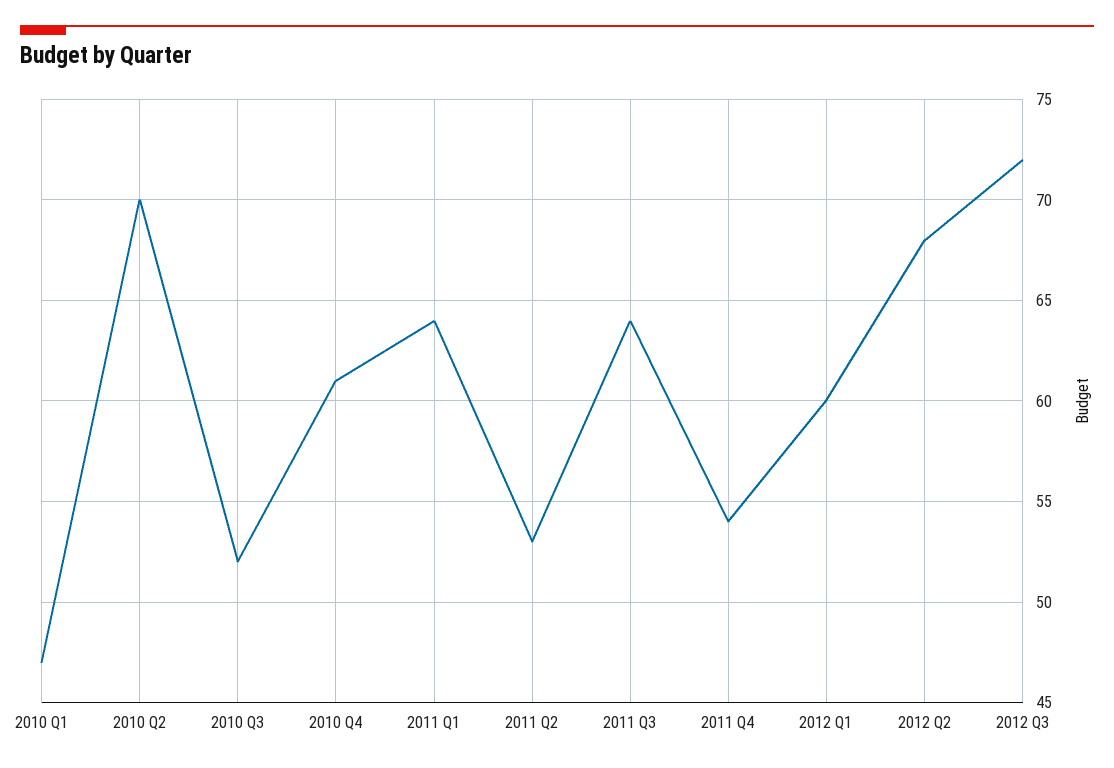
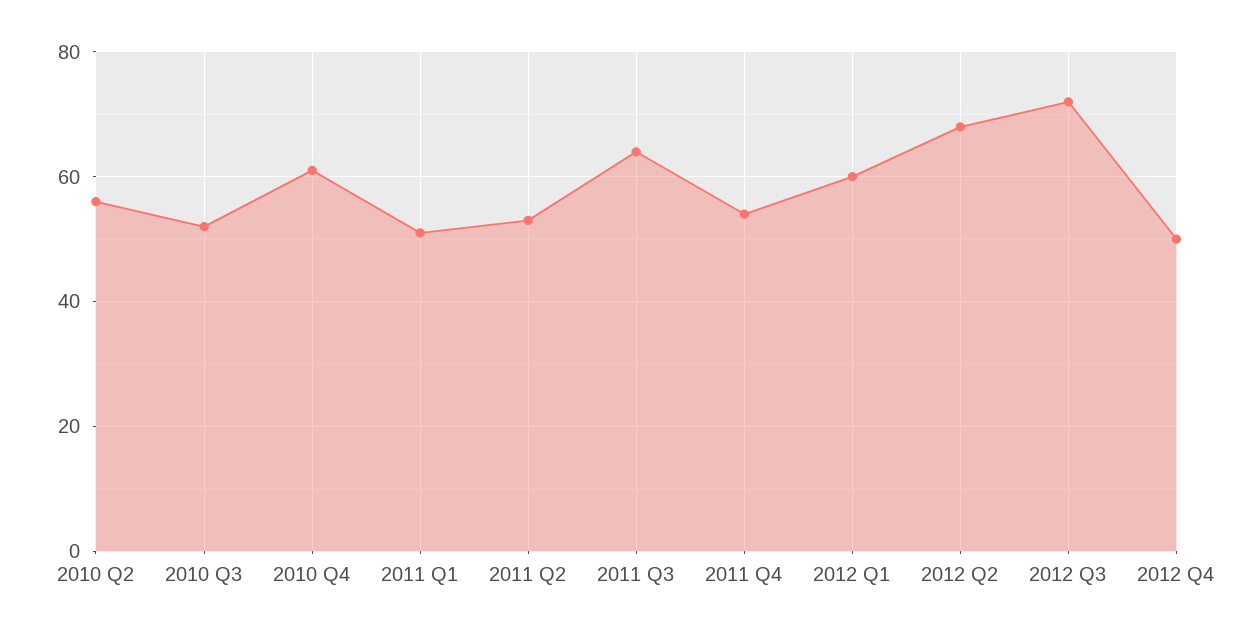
2010 Q1: 47 -> none
2010 Q2: 70 -> 55
2011 Q1: 64 -> 50
2012 Q4: none -> 50

